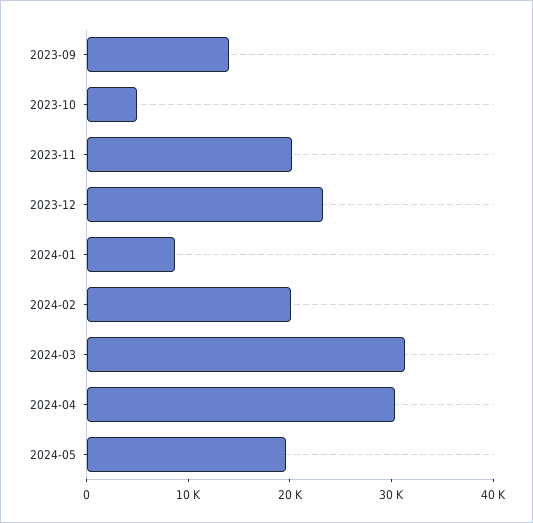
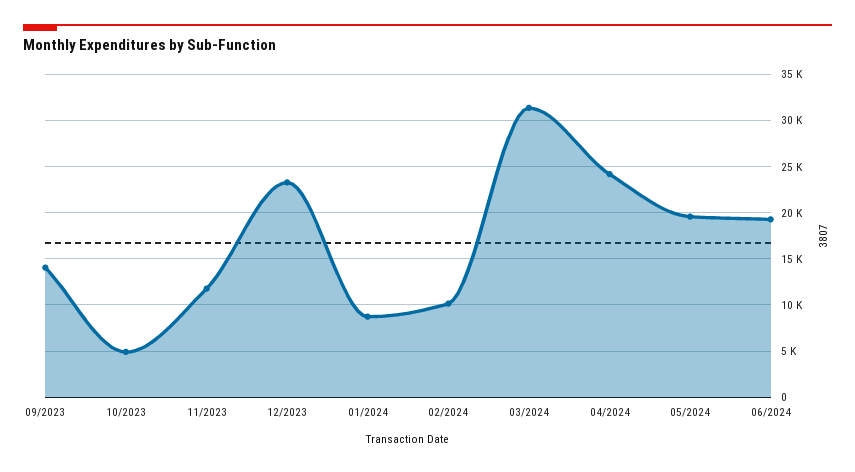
2023-11: 20000 -> 12000
2024-02: 20000 -> 10000
2024-04: 30000 -> 24000
06/2024: none -> 19000

